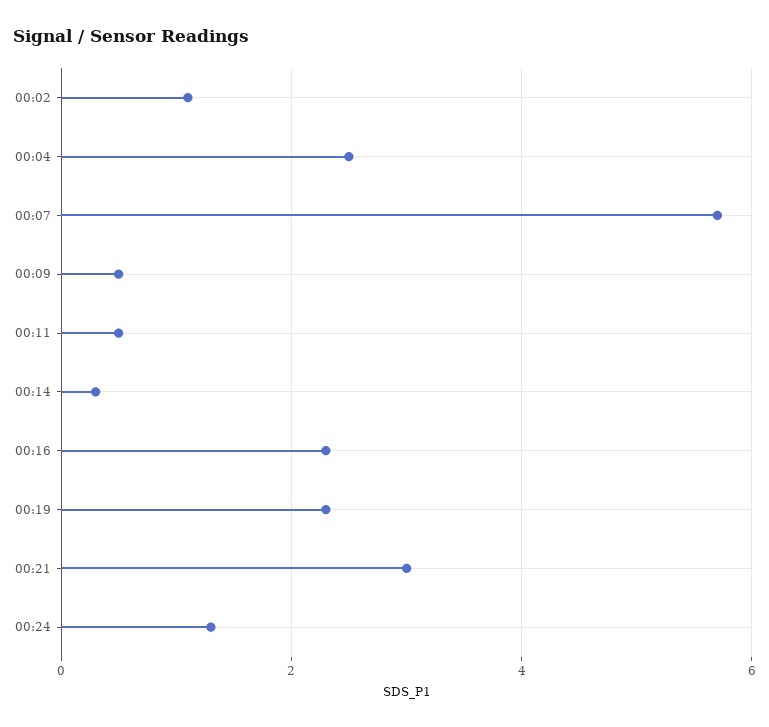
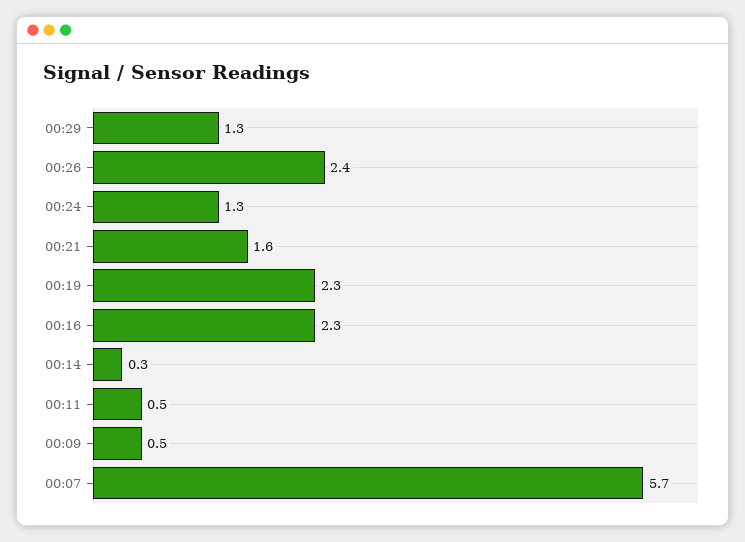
00:02: 1 -> none
00:04: 2.5 -> none
00:21: 3 -> 1.6
00:29: none -> 1.3
00:26: none -> 2.4

